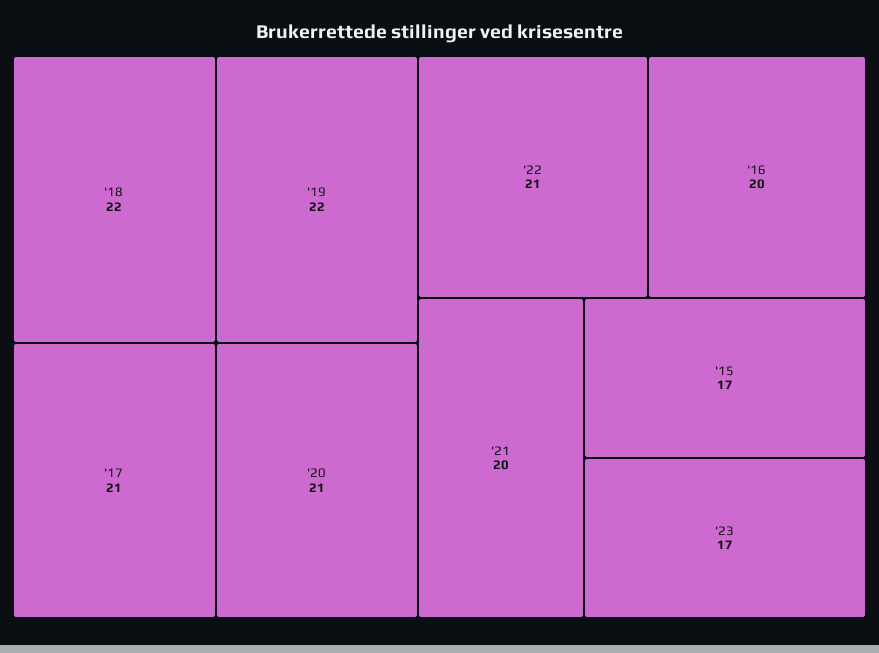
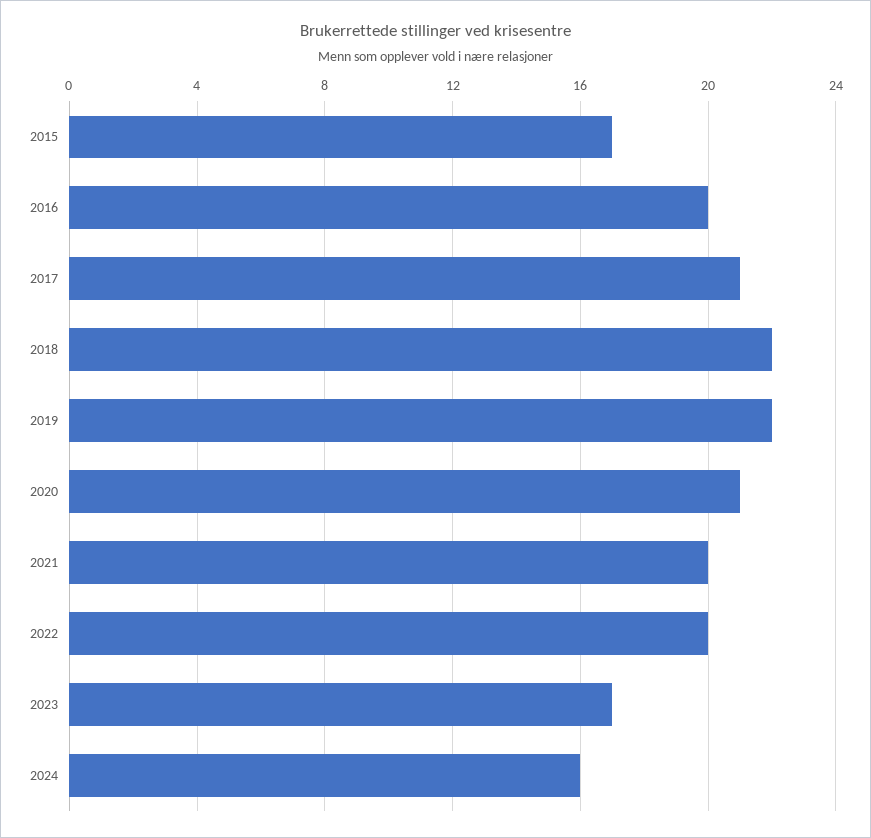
'22: 21 -> 20
2024: none -> 16

